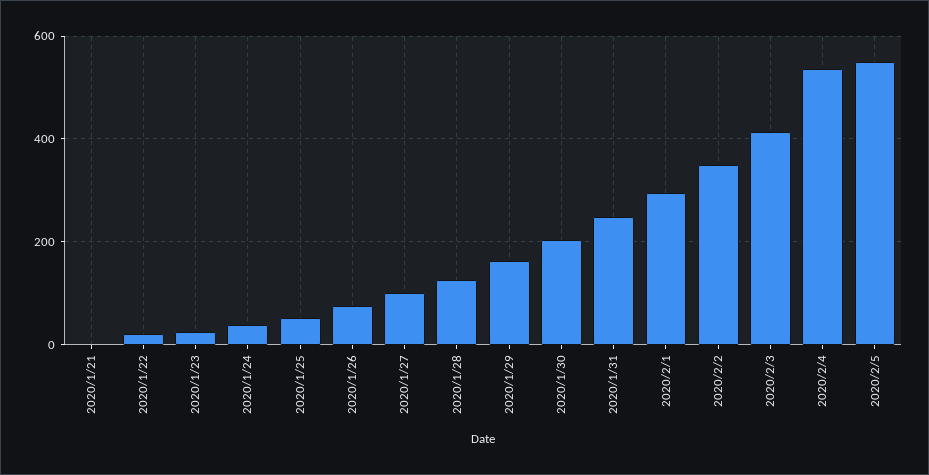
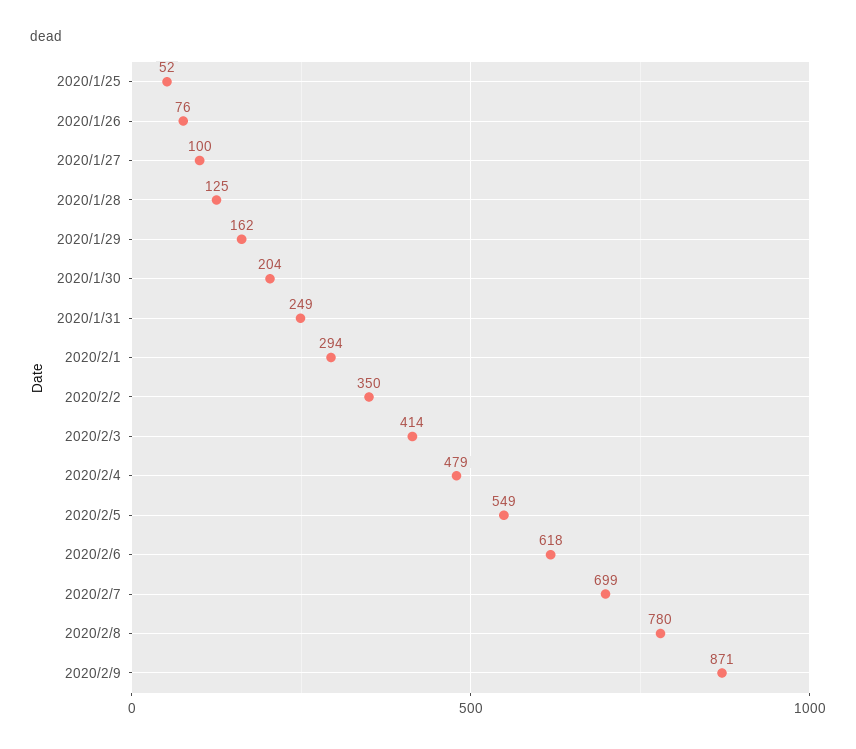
2020/1/21: 0 -> none
2020/1/22: 20 -> none
2020/1/23: 20 -> none
2020/1/24: 40 -> none
2020/2/4: 540 -> 479
2020/2/6: none -> 618
2020/2/7: none -> 699
2020/2/8: none -> 780
2020/2/9: none -> 871

